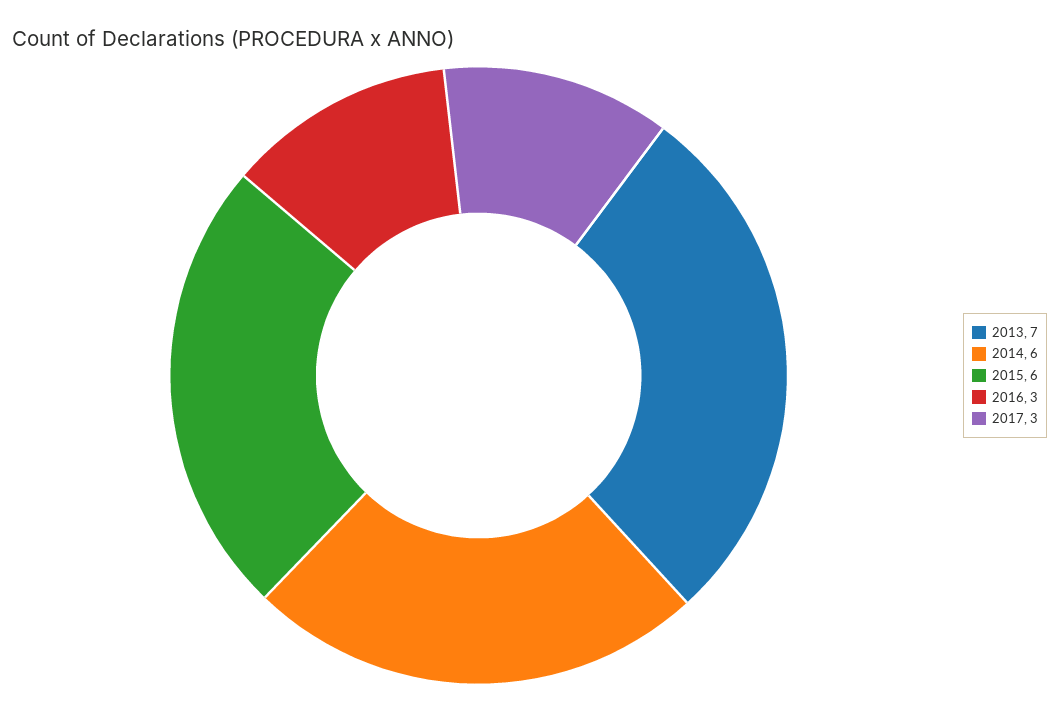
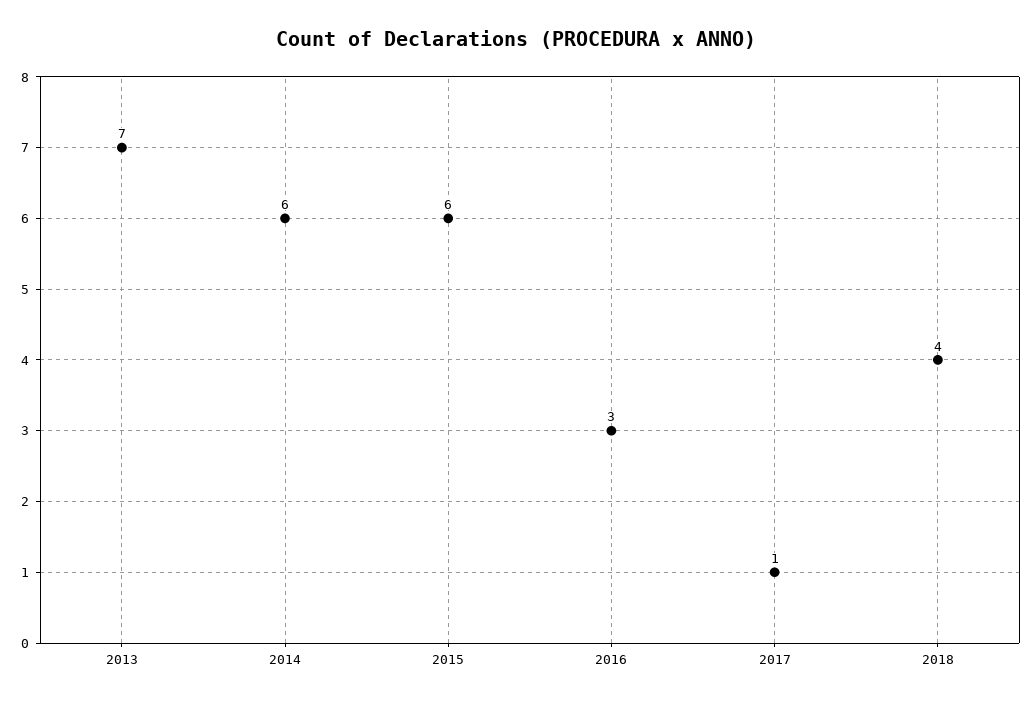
2017: 3 -> 1
2018: none -> 4

